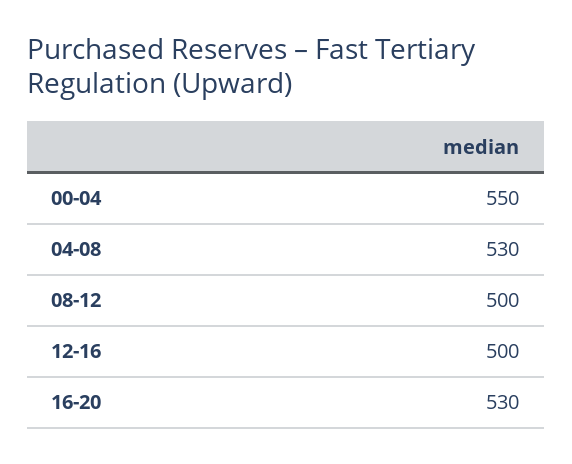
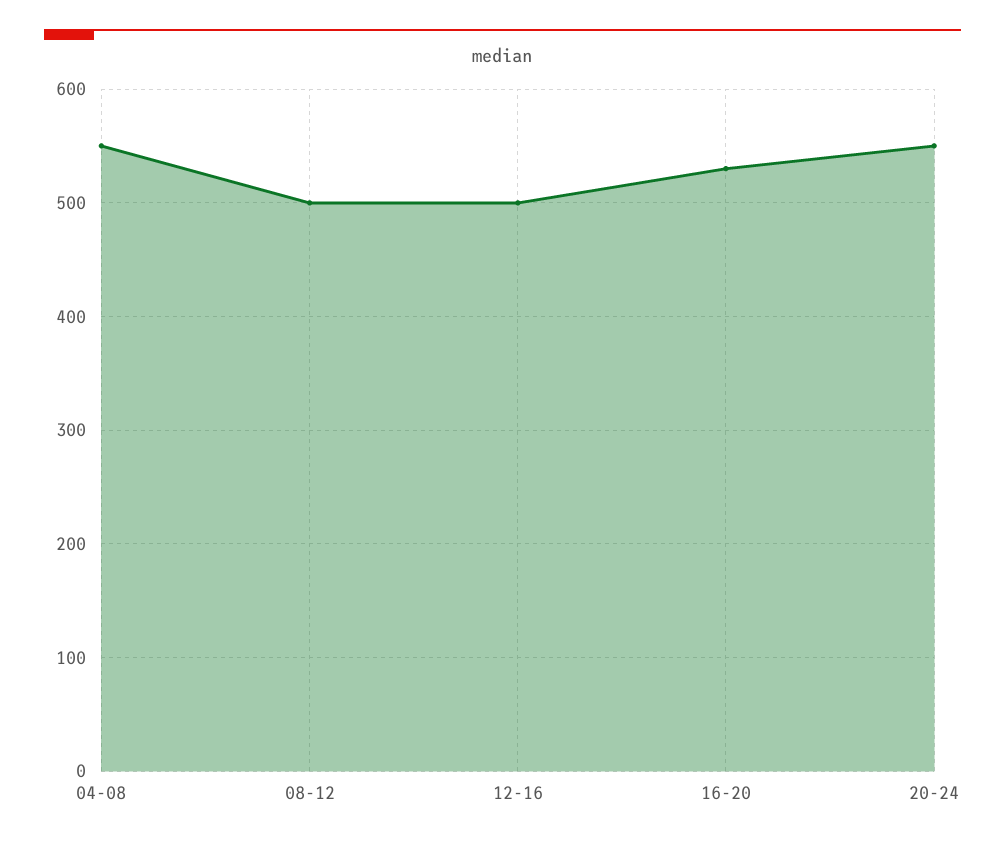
00-04: 550 -> none
04-08: 530 -> 550
20-24: none -> 550

